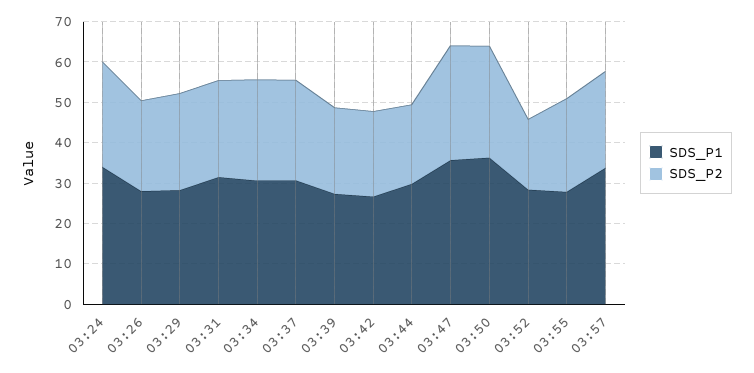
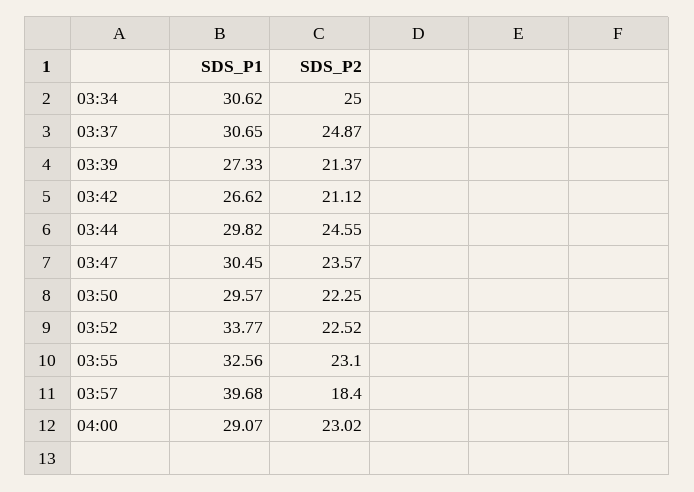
SDS_P1, 03:24: 34 -> none
SDS_P2, 03:24: 26 -> none
SDS_P1, 03:26: 28 -> none
SDS_P2, 03:26: 22 -> none
SDS_P1, 03:29: 28 -> none
SDS_P2, 03:29: 24 -> none
SDS_P1, 03:31: 32 -> none
SDS_P2, 03:31: 24 -> none
SDS_P2, 03:44: 20 -> 24.55
SDS_P1, 03:47: 36 -> 30.45
SDS_P2, 03:47: 28 -> 23.57
SDS_P1, 03:50: 36 -> 29.57
SDS_P2, 03:50: 28 -> 22.25
SDS_P1, 03:52: 28 -> 33.77
SDS_P2, 03:52: 18 -> 22.52
SDS_P1, 03:55: 28 -> 32.56
SDS_P1, 03:57: 34 -> 39.68
SDS_P2, 03:57: 24 -> 18.4
SDS_P1, 04:00: none -> 29.07
SDS_P2, 04:00: none -> 23.02

